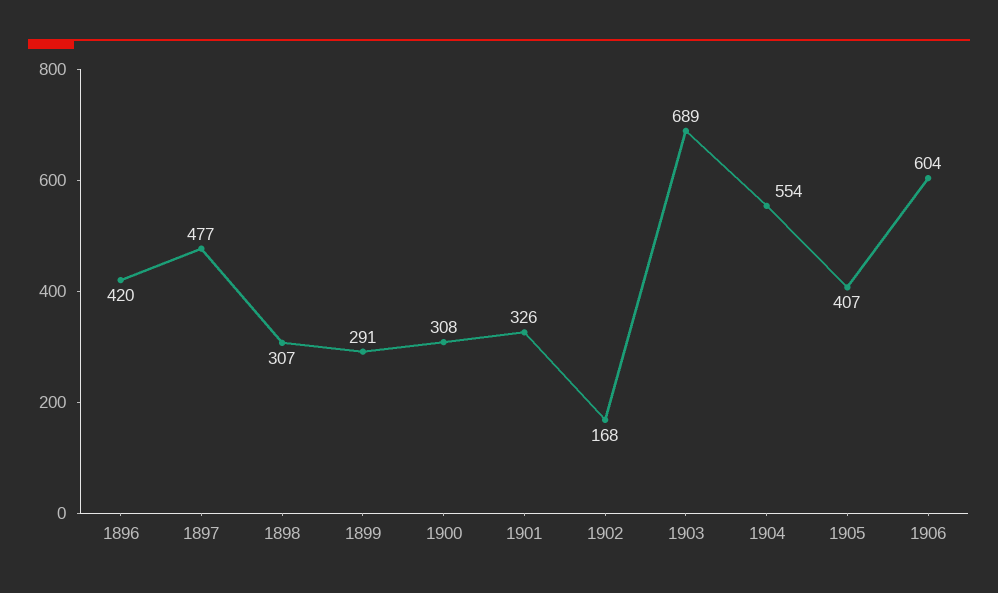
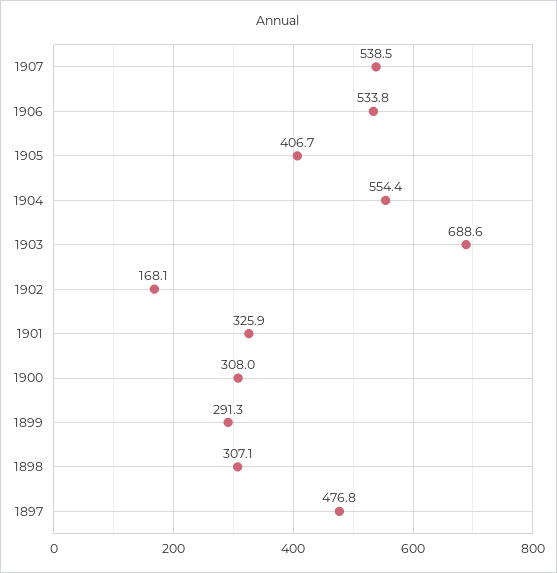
1896: 420 -> none
1906: 604 -> 533.8
1907: none -> 538.5

